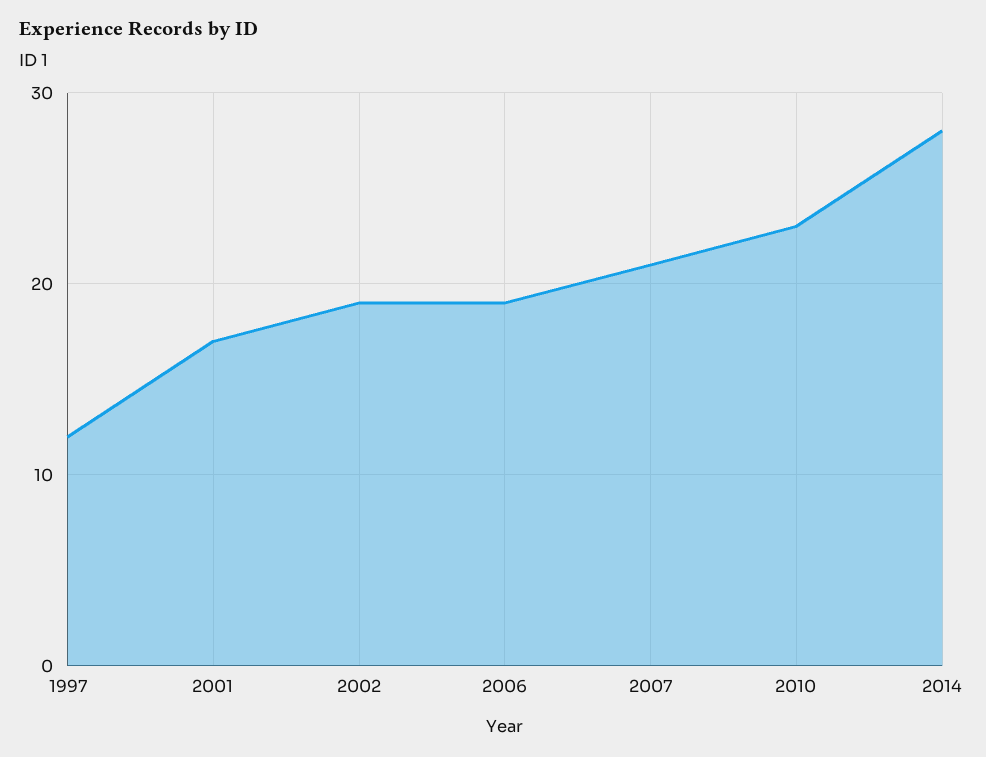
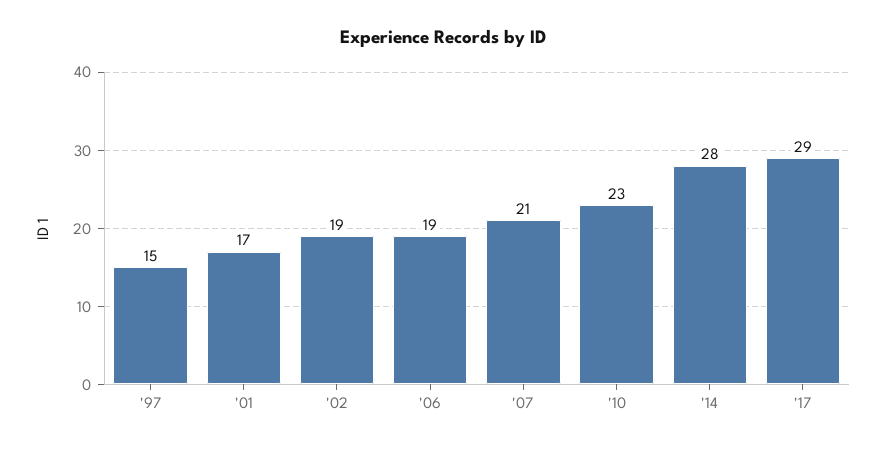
1997: 12 -> 15
'17: none -> 29

